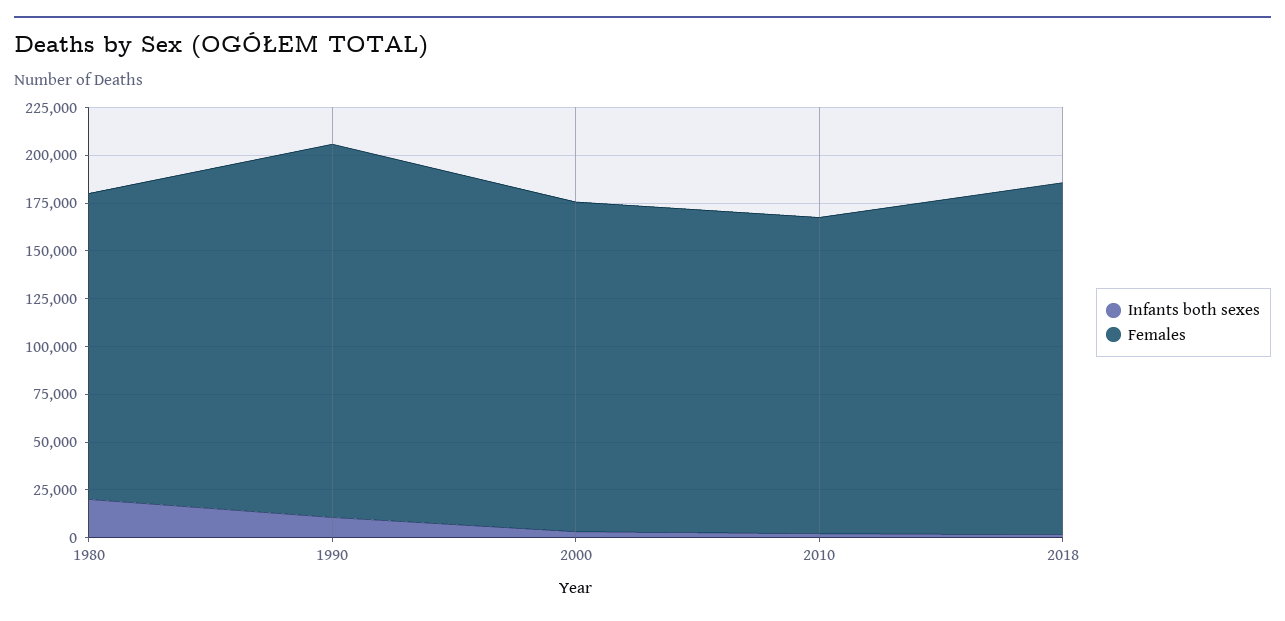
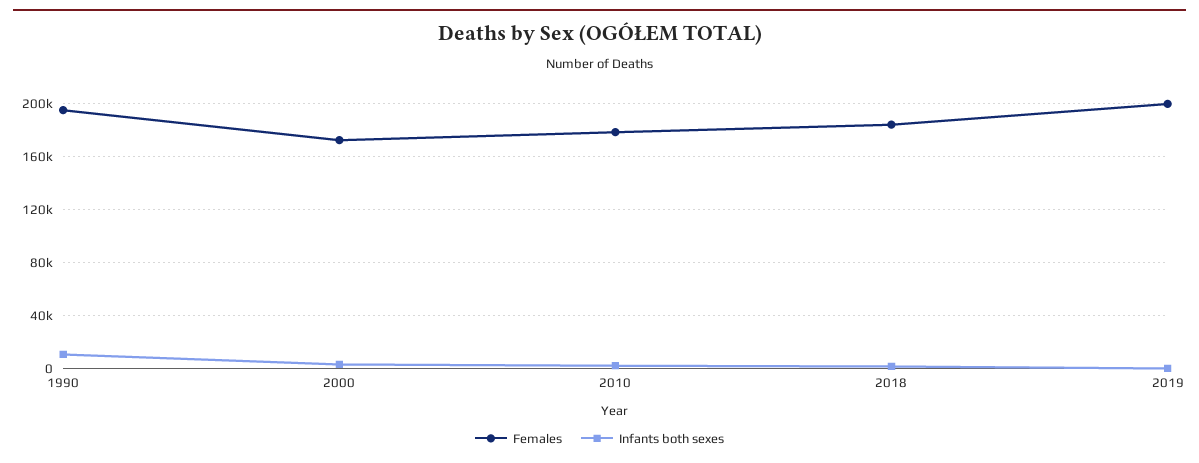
Infants both sexes, 1980: 20000 -> none
Females, 1980: 160000 -> none
Females, 2010: 165000 -> 180000
Females, 2019: none -> 200000
Infants both sexes, 2019: none -> 0

